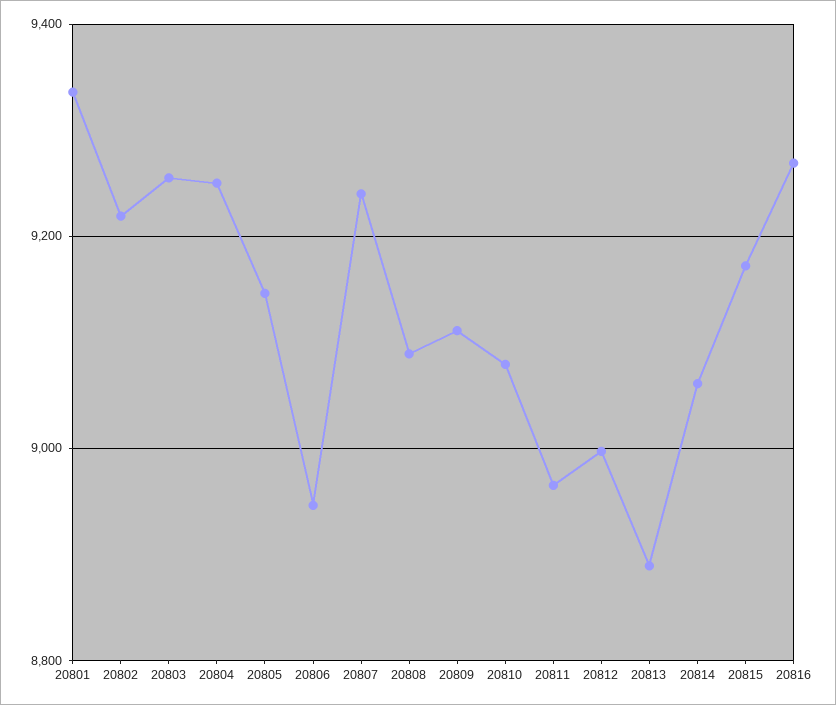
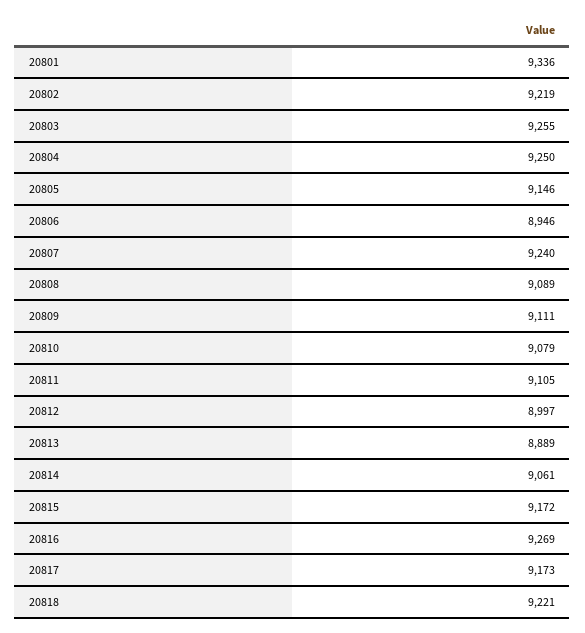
20811: 8960 -> 9105
20817: none -> 9173
20818: none -> 9221

